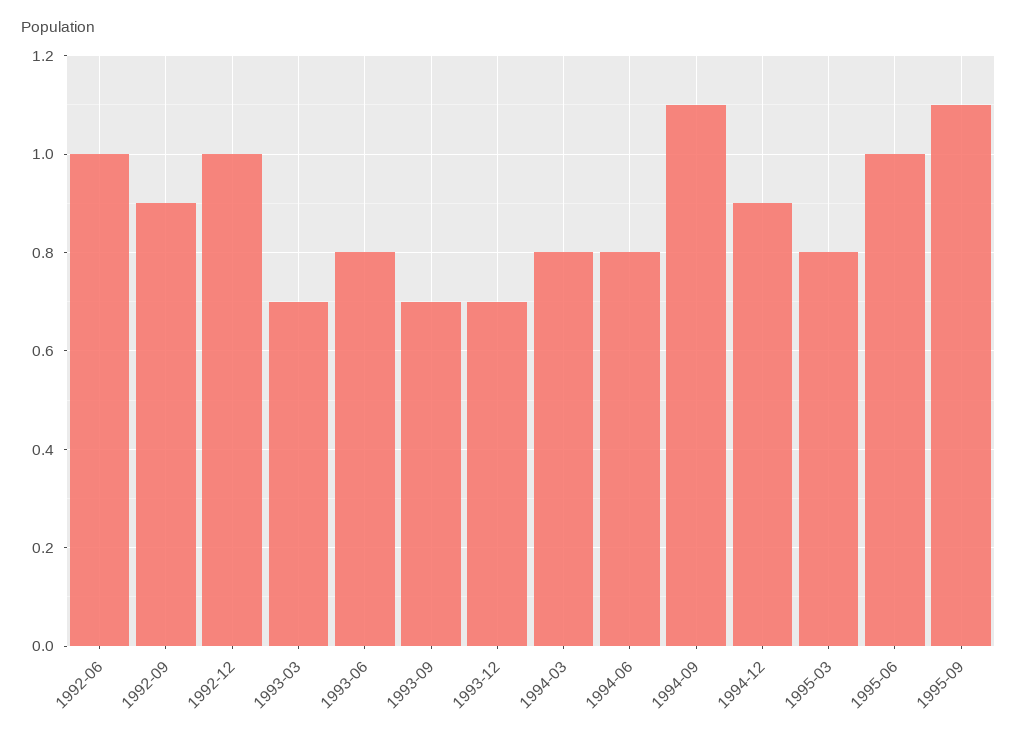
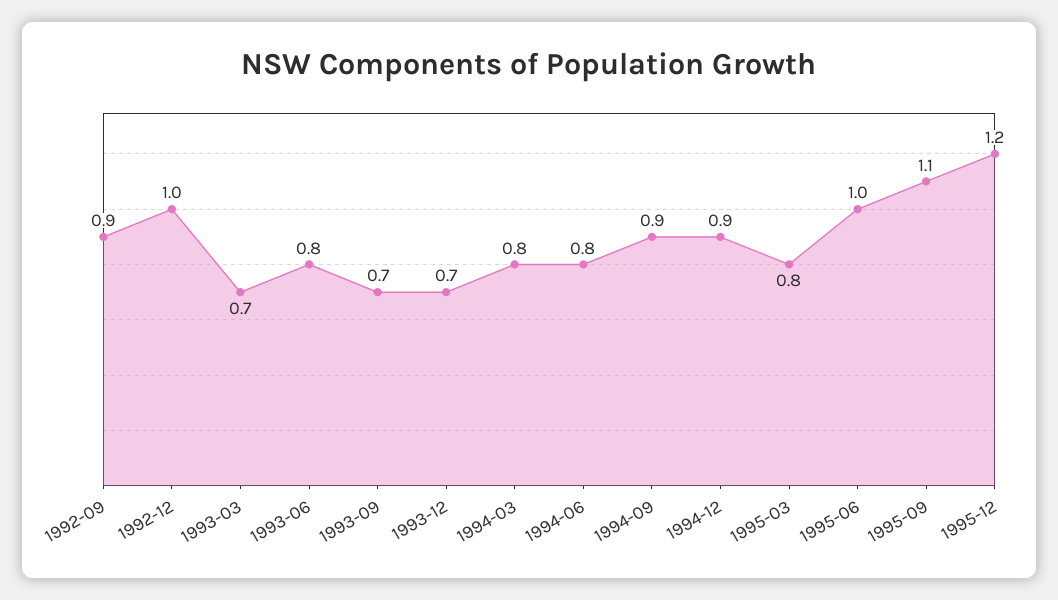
1992-06: 1 -> none
1994-09: 1.1 -> 0.9
1995-12: none -> 1.2

